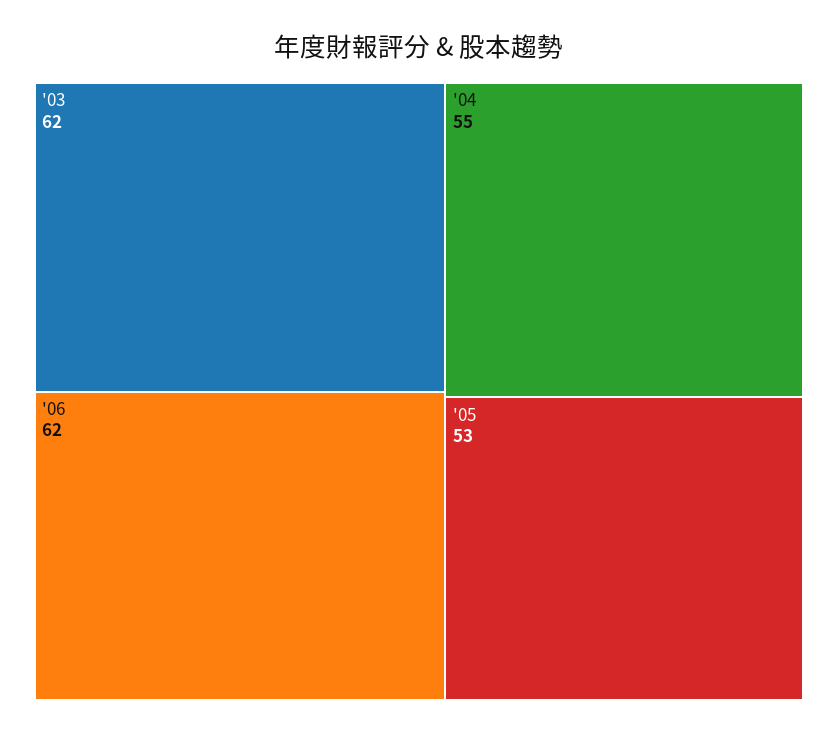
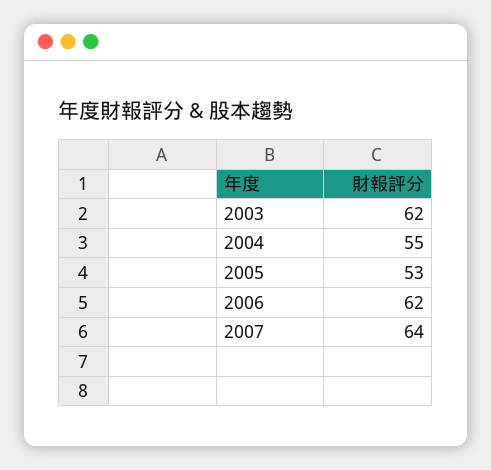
2007: none -> 64

